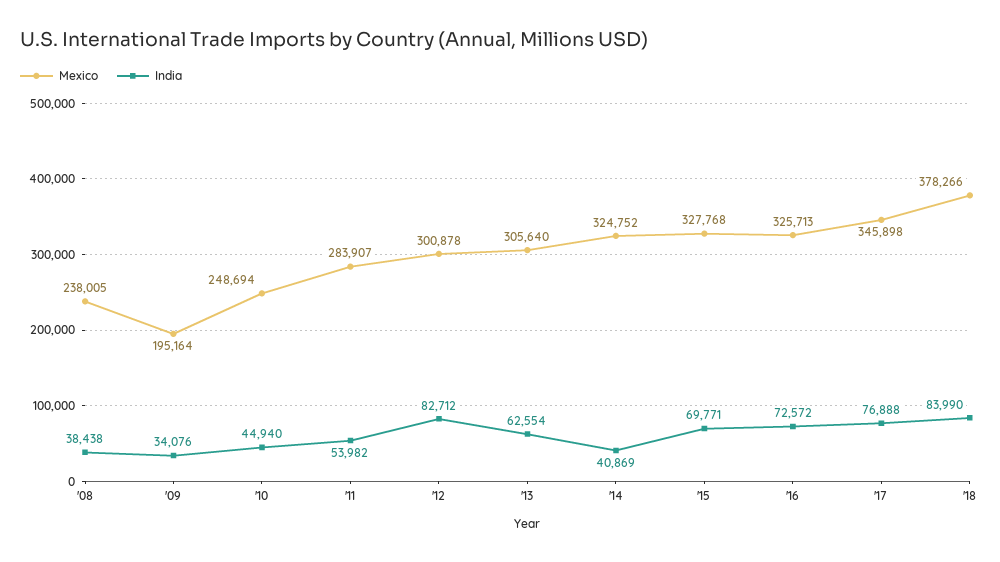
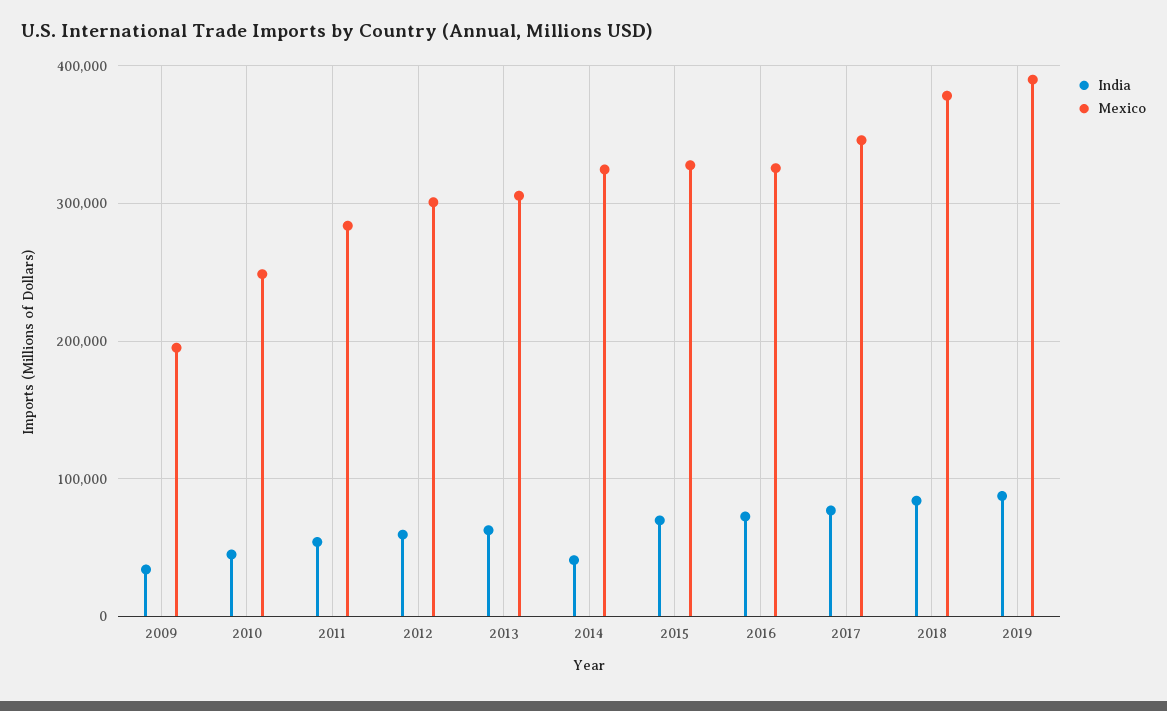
Mexico, '08: 238005 -> none
India, '08: 38438 -> none
India, '12: 82712 -> 60000
India, 2019: none -> 90000
Mexico, 2019: none -> 390000

